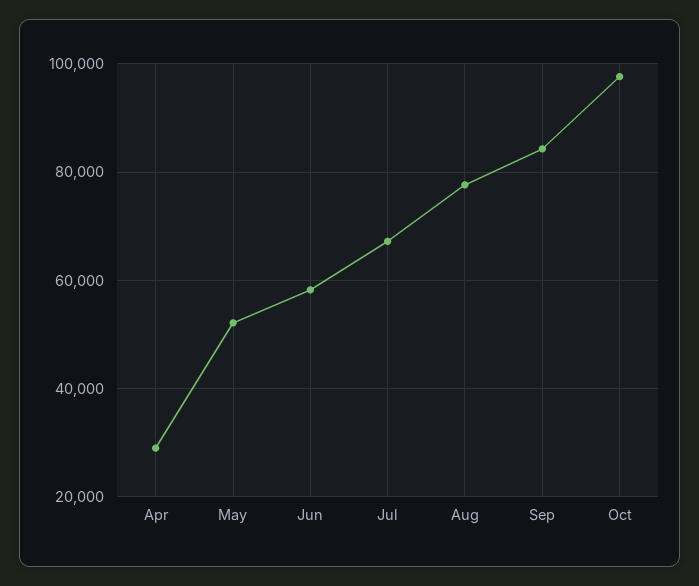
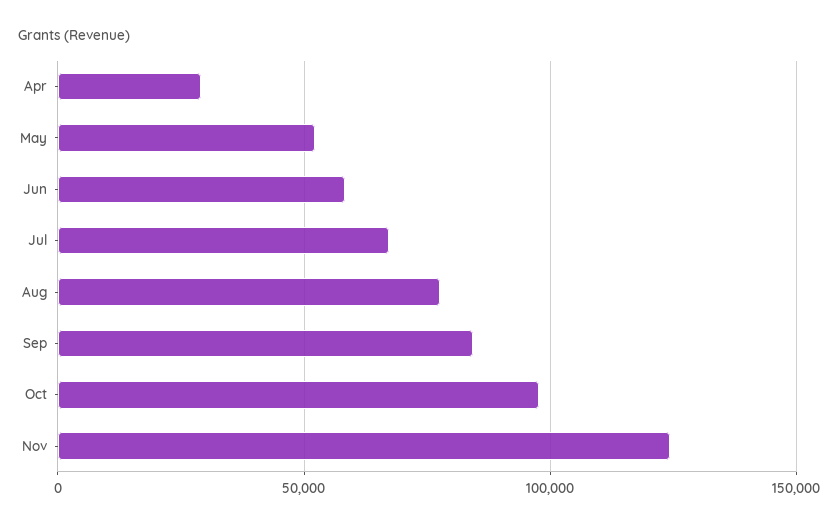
Nov: none -> 125000

